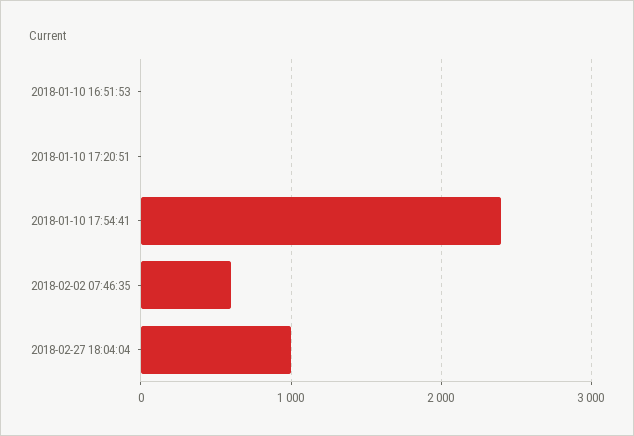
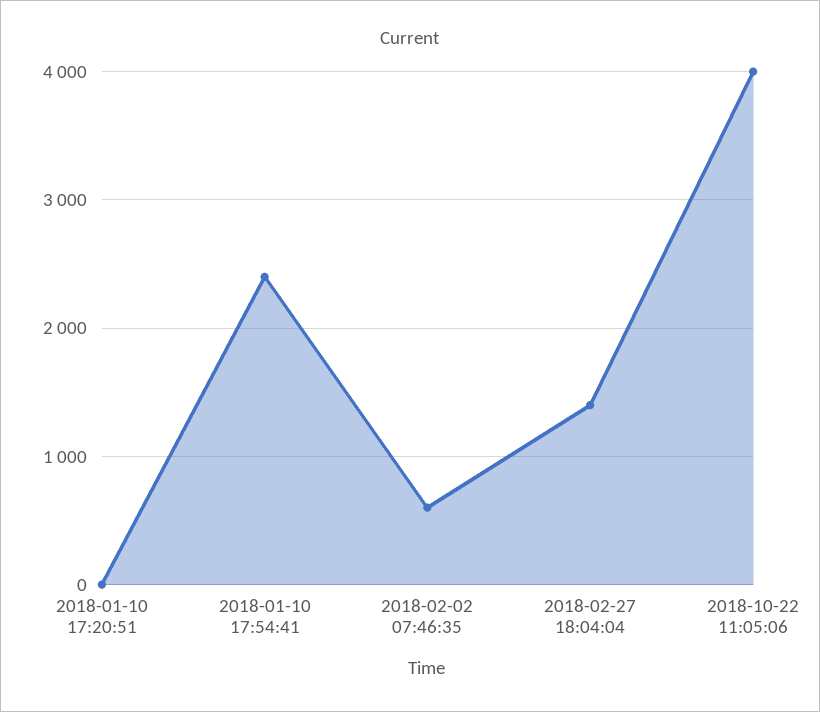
2018-01-10 16:51:53: 0 -> none
2018-02-27 18:04:04: 1000 -> 1400
2018-10-22 11:05:06: none -> 4000

